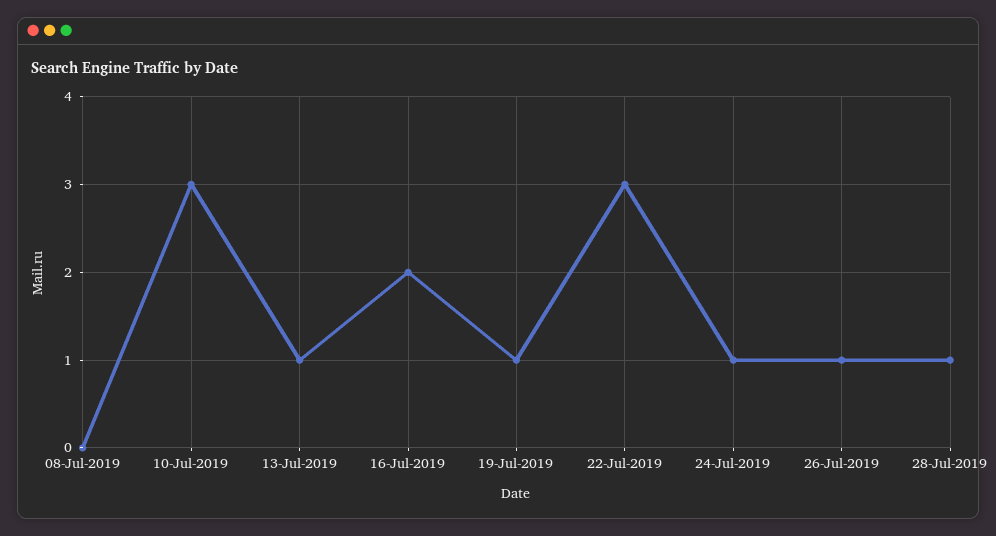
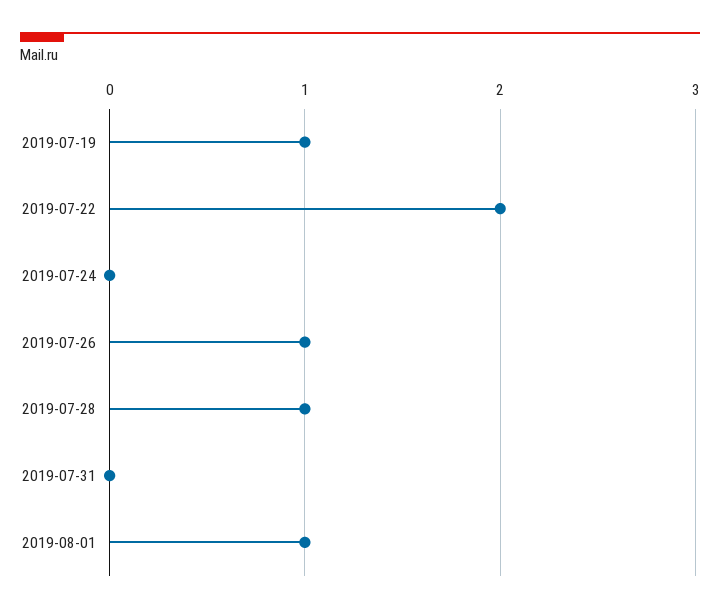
08-Jul-2019: 0 -> none
10-Jul-2019: 3 -> none
13-Jul-2019: 1 -> none
16-Jul-2019: 2 -> none
22-Jul-2019: 3 -> 2
24-Jul-2019: 1 -> 0
2019-07-31: none -> 0
2019-08-01: none -> 1

